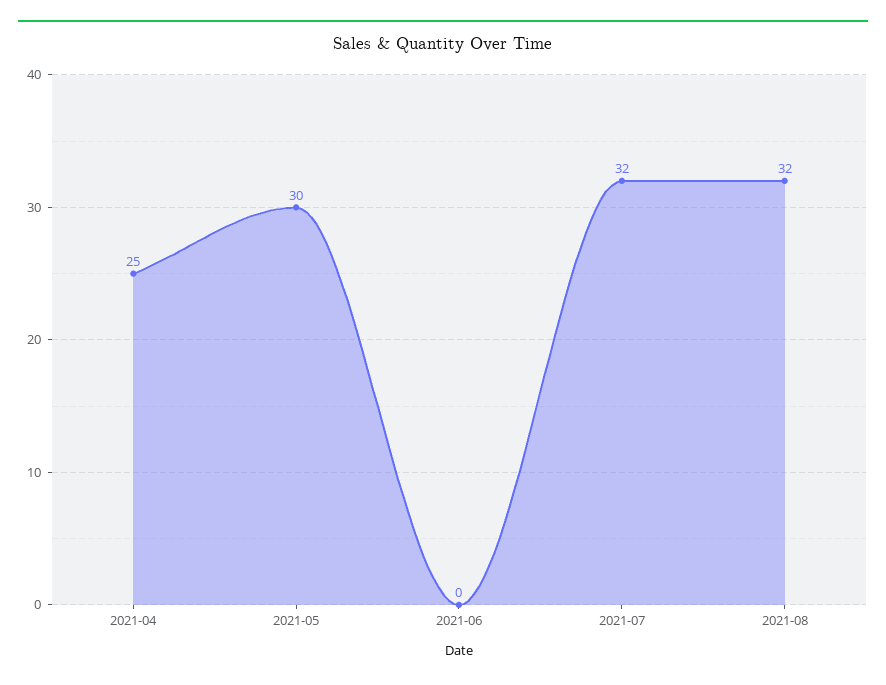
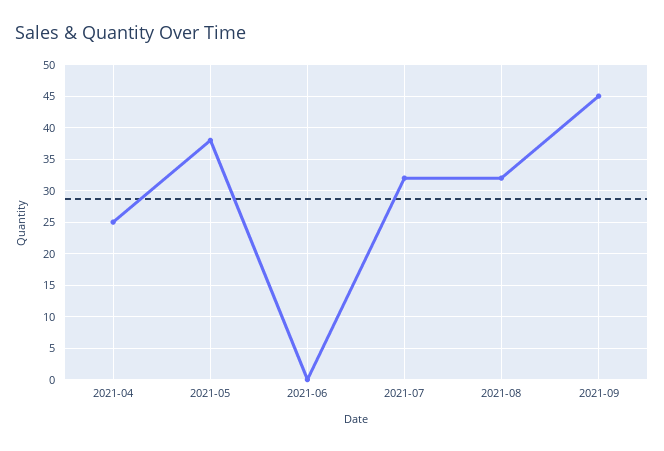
2021-05: 30 -> 38
2021-09: none -> 45

